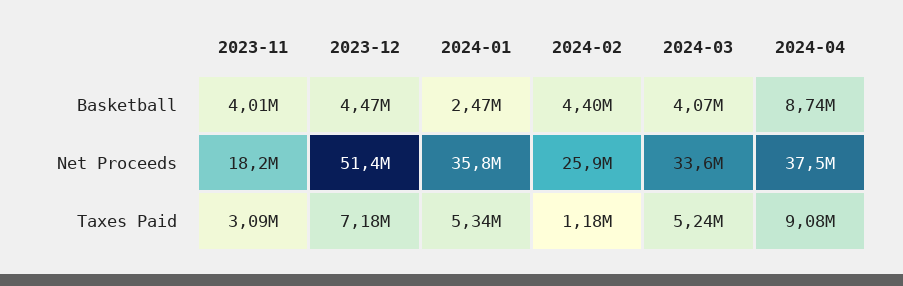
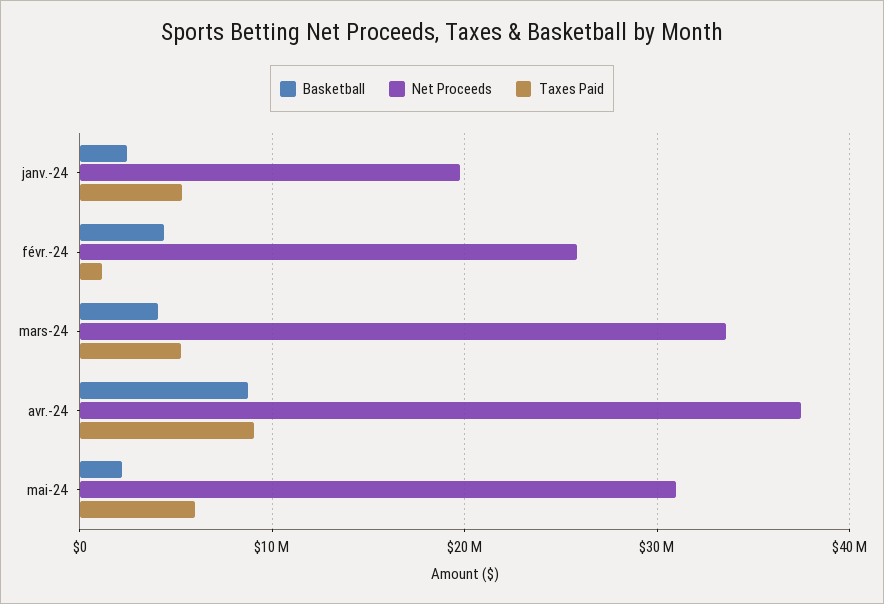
Basketball, 2023-11: 4010000 -> none
Basketball, 2023-12: 4470000 -> none
Net Proceeds, 2023-11: 18200000 -> none
Net Proceeds, 2023-12: 51400000 -> none
Net Proceeds, 2024-01: 35800000 -> 20000000
Taxes Paid, 2023-11: 3090000 -> none
Taxes Paid, 2023-12: 7180000 -> none
Basketball, mai-24: none -> 2000000
Net Proceeds, mai-24: none -> 31000000
Taxes Paid, mai-24: none -> 6000000

